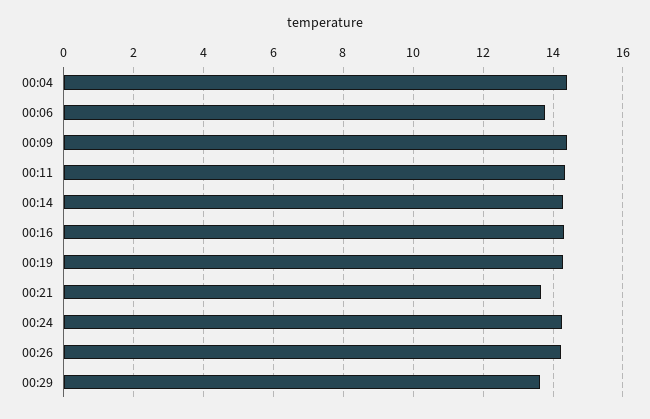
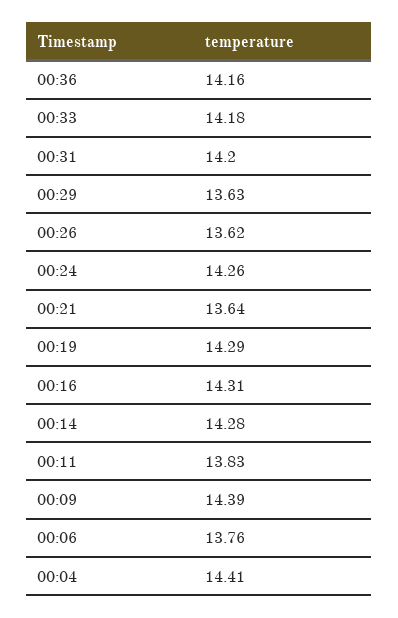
00:11: 14.4 -> 13.83
00:26: 14.2 -> 13.62
00:36: none -> 14.16
00:33: none -> 14.18
00:31: none -> 14.2

